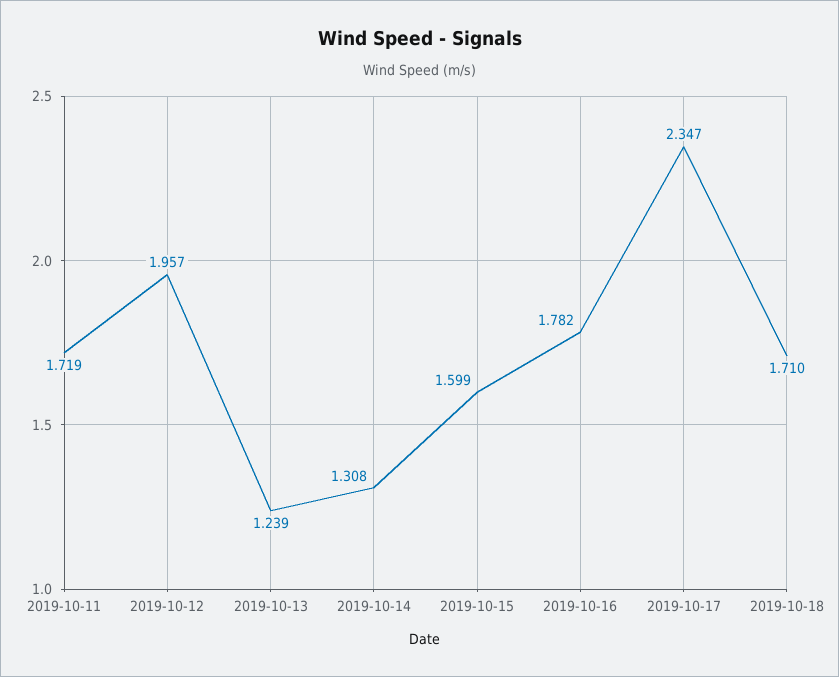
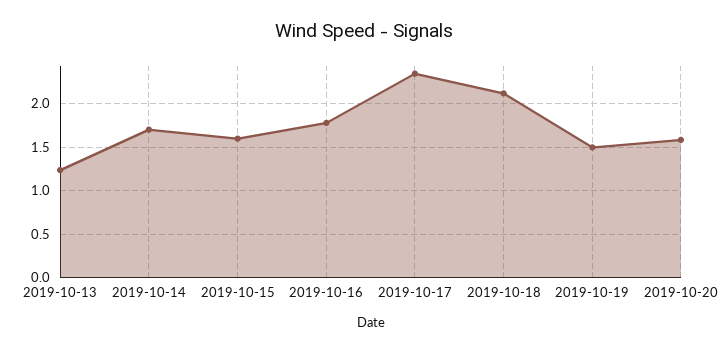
2019-10-11: 1.719 -> none
2019-10-12: 1.957 -> none
2019-10-14: 1.308 -> 1.7
2019-10-18: 1.71 -> 2.1
2019-10-19: none -> 1.5
2019-10-20: none -> 1.6

